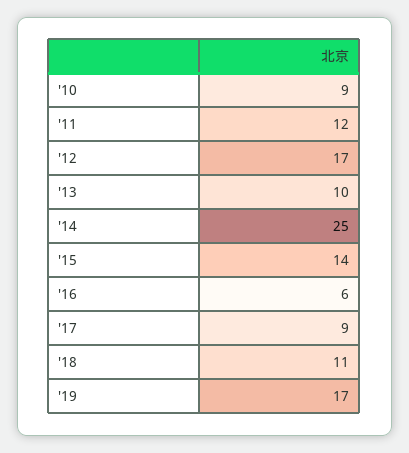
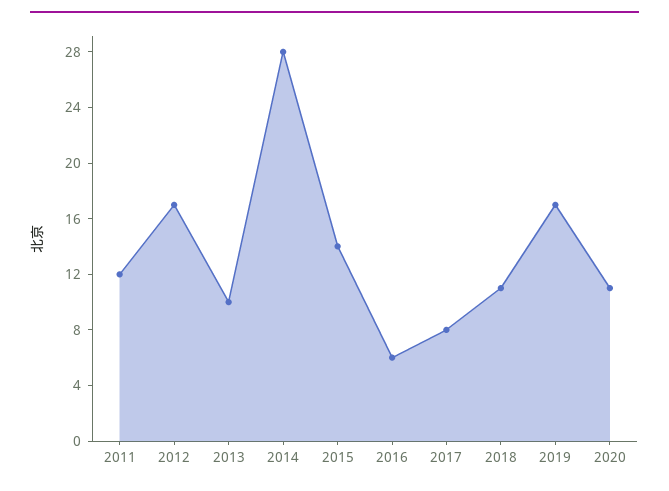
'10: 9 -> none
'14: 25 -> 28
'17: 9 -> 8
2020: none -> 11

